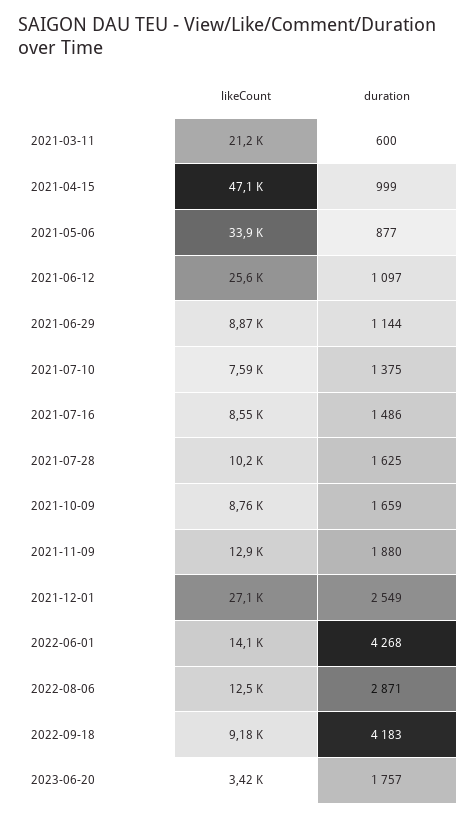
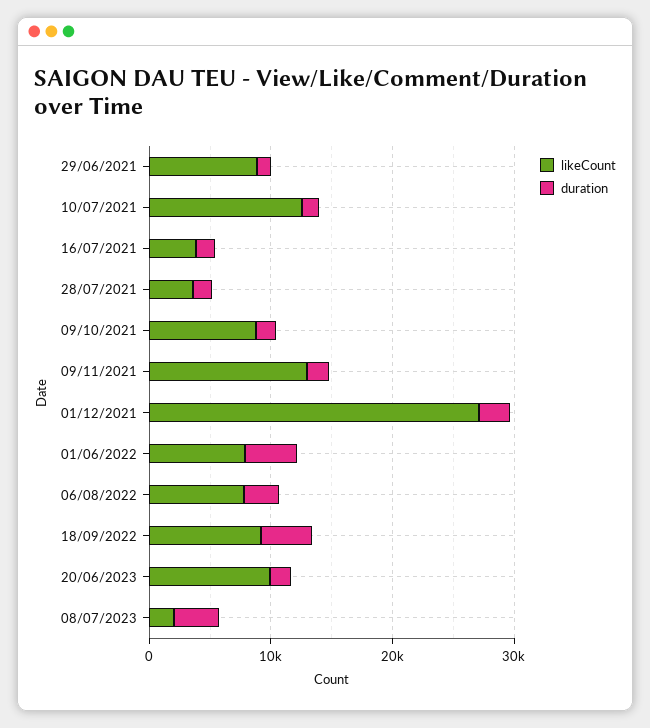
likeCount, 2021-03-11: 21200 -> none
duration, 2021-03-11: 600 -> none
likeCount, 2021-04-15: 47100 -> none
duration, 2021-04-15: 999 -> none
likeCount, 2021-05-06: 33900 -> none
duration, 2021-05-06: 877 -> none
likeCount, 2021-06-12: 25600 -> none
duration, 2021-06-12: 1097 -> none
likeCount, 2021-07-10: 7590 -> 12000
likeCount, 2021-07-16: 8550 -> 4000
likeCount, 2021-07-28: 10200 -> 4000
likeCount, 2022-06-01: 14100 -> 8000
likeCount, 2022-08-06: 12500 -> 8000
likeCount, 2023-06-20: 3420 -> 10000
likeCount, 08/07/2023: none -> 2000
duration, 08/07/2023: none -> 4000

